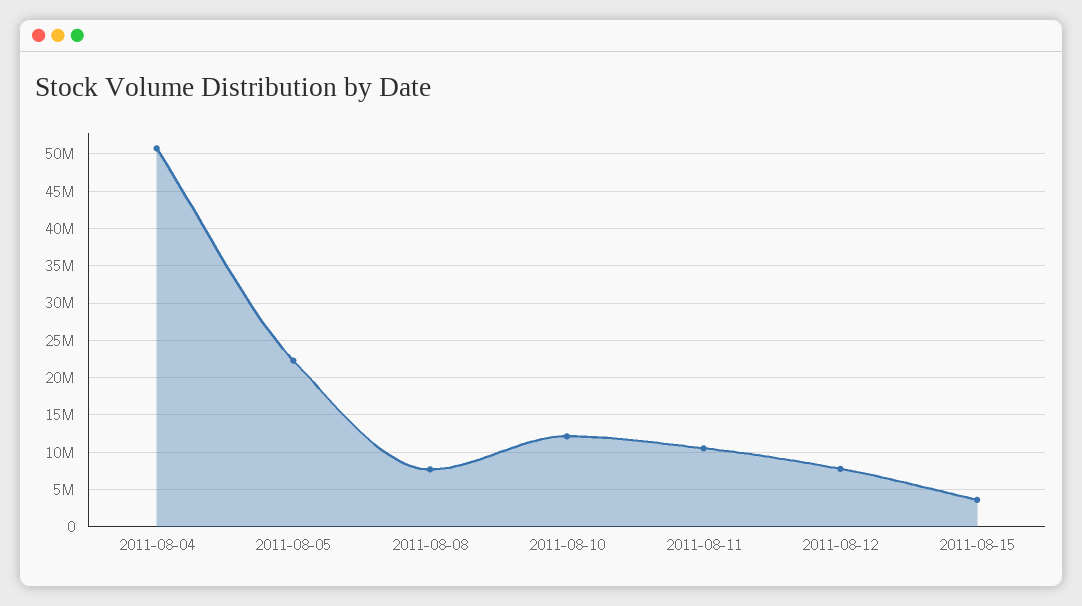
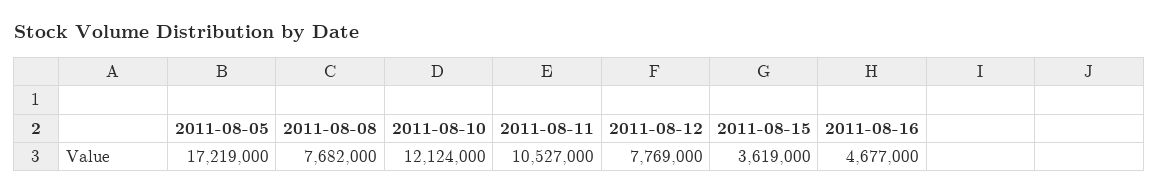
2011-08-04: 51000000 -> none
2011-08-05: 22000000 -> 17219000
2011-08-16: none -> 4677000

